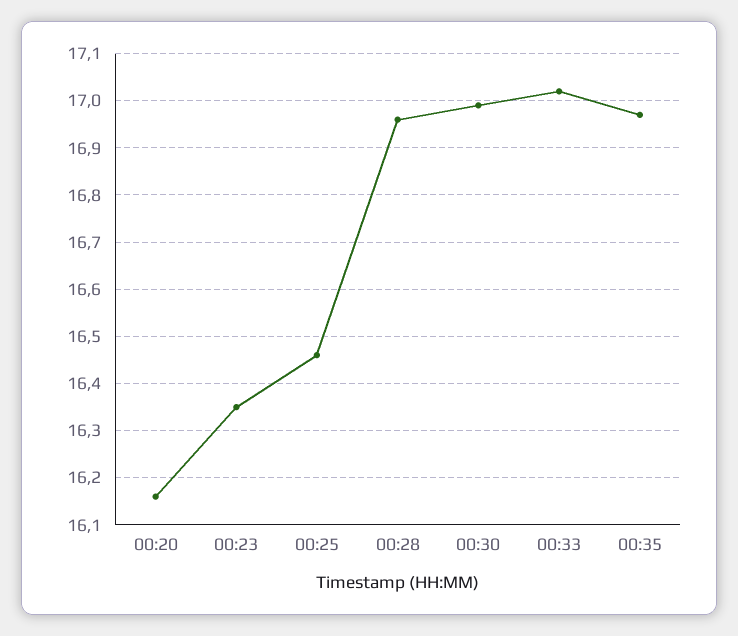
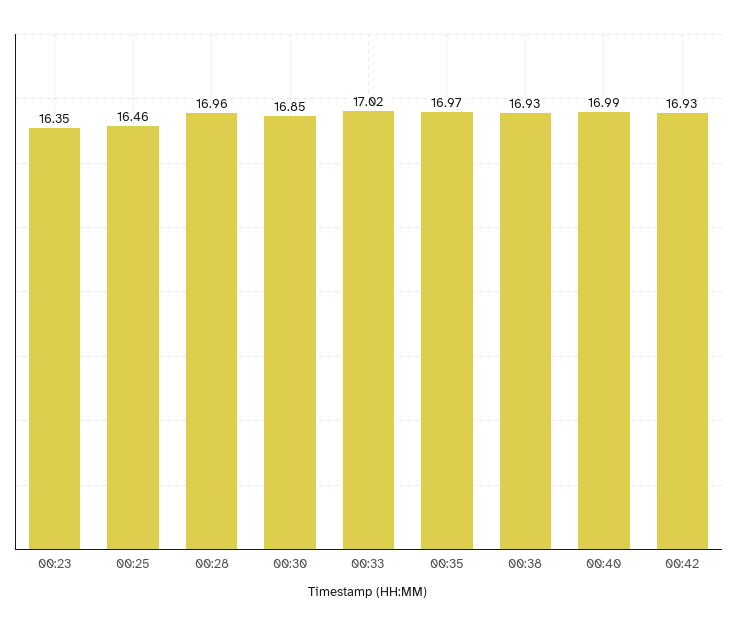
00:20: 16.15 -> none
00:30: 17 -> 16.85
00:38: none -> 16.93
00:40: none -> 16.99
00:42: none -> 16.93

